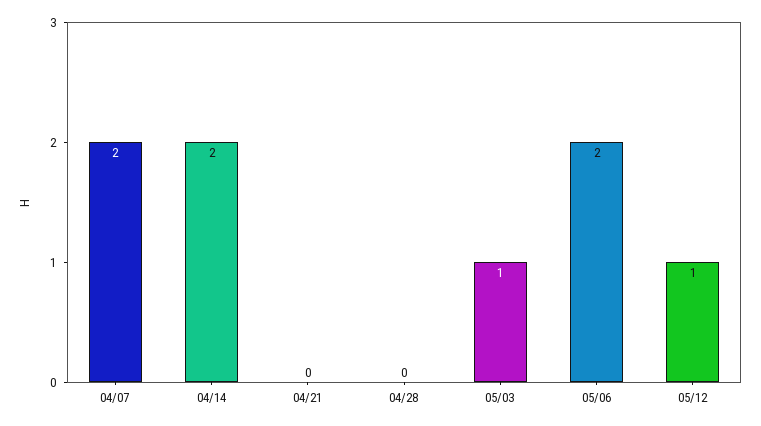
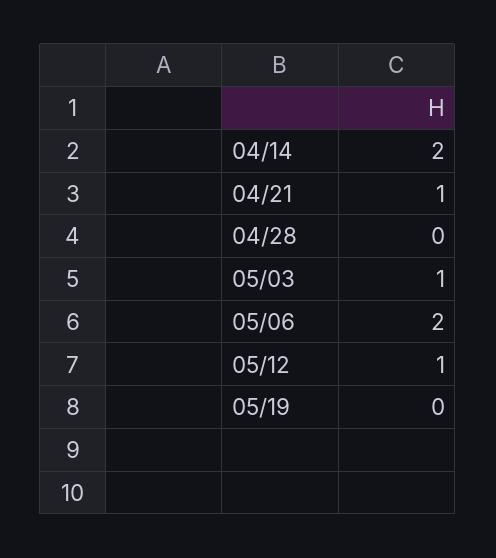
04/07: 2 -> none
04/21: 0 -> 1
05/19: none -> 0

